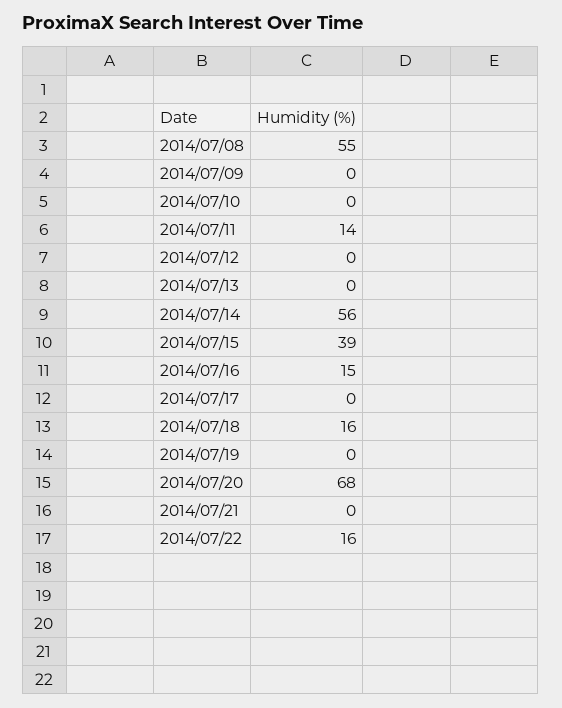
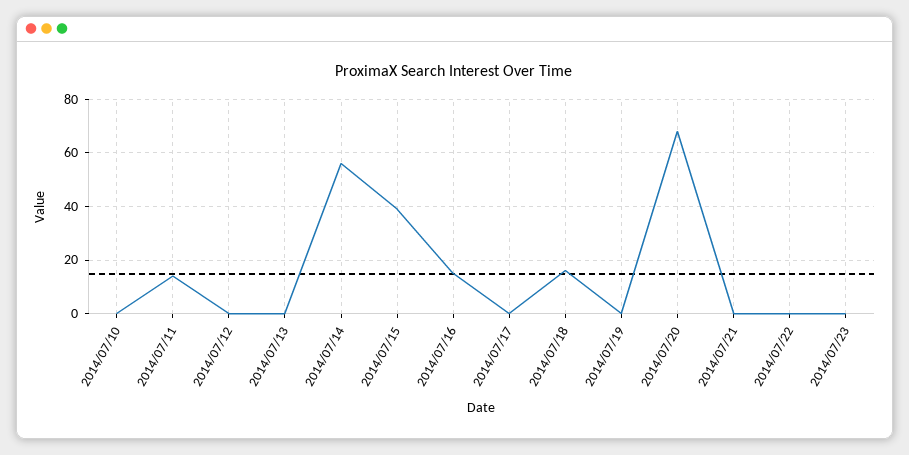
2014/07/08: 55 -> none
2014/07/09: 0 -> none
2014/07/22: 16 -> 0
2014/07/23: none -> 0

